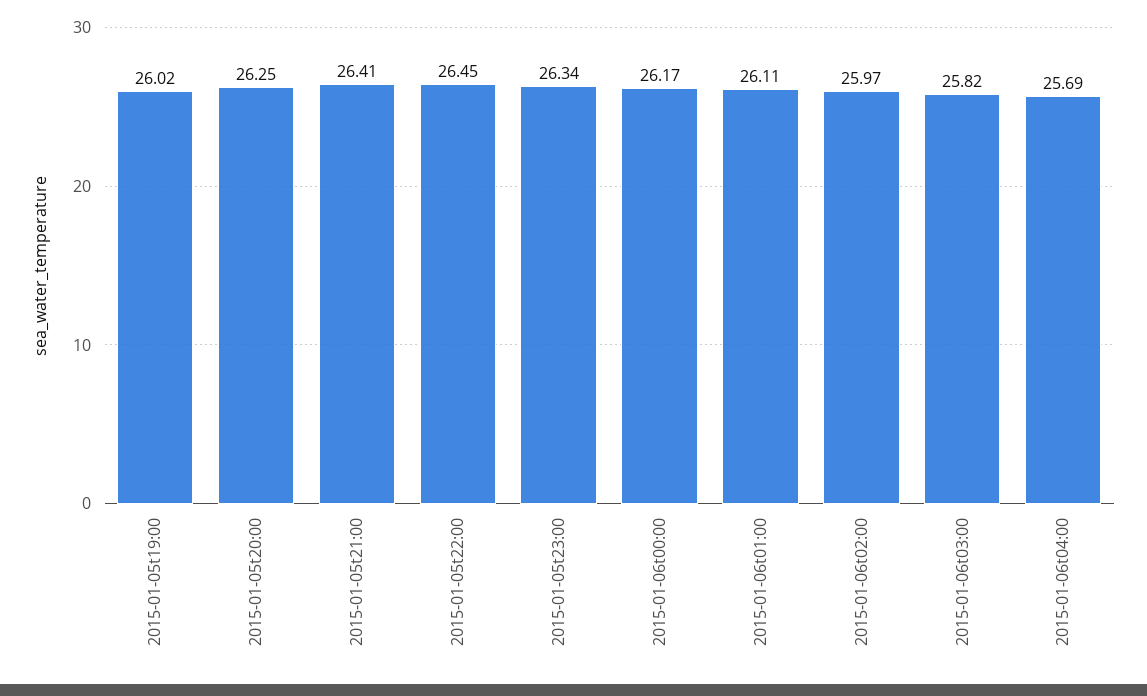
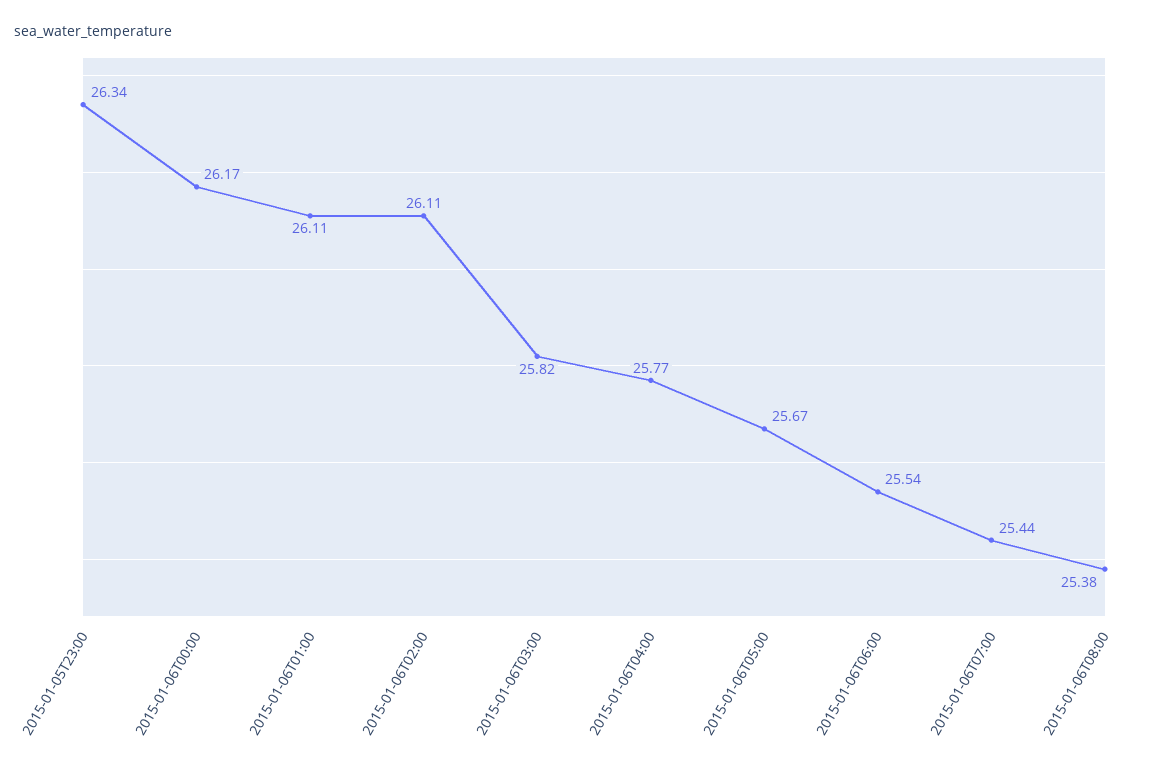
2015-01-05t19:00: 26.02 -> none
2015-01-05t20:00: 26.25 -> none
2015-01-05t21:00: 26.41 -> none
2015-01-05t22:00: 26.45 -> none
2015-01-06t02:00: 25.97 -> 26.11
2015-01-06t04:00: 25.69 -> 25.77
2015-01-06T05:00: none -> 25.67
2015-01-06T06:00: none -> 25.54
2015-01-06T07:00: none -> 25.44
2015-01-06T08:00: none -> 25.38

